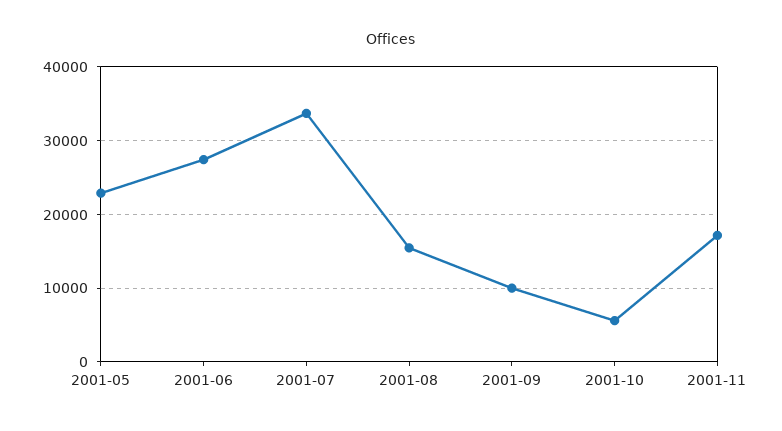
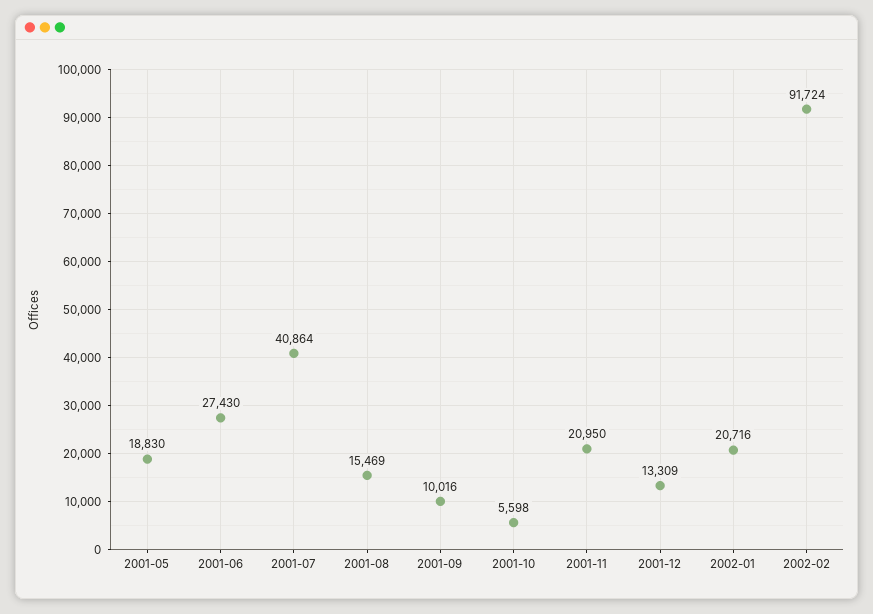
2001-05: 23000 -> 18830
2001-07: 34000 -> 40864
2001-11: 17000 -> 20950
2001-12: none -> 13309
2002-01: none -> 20716
2002-02: none -> 91724

